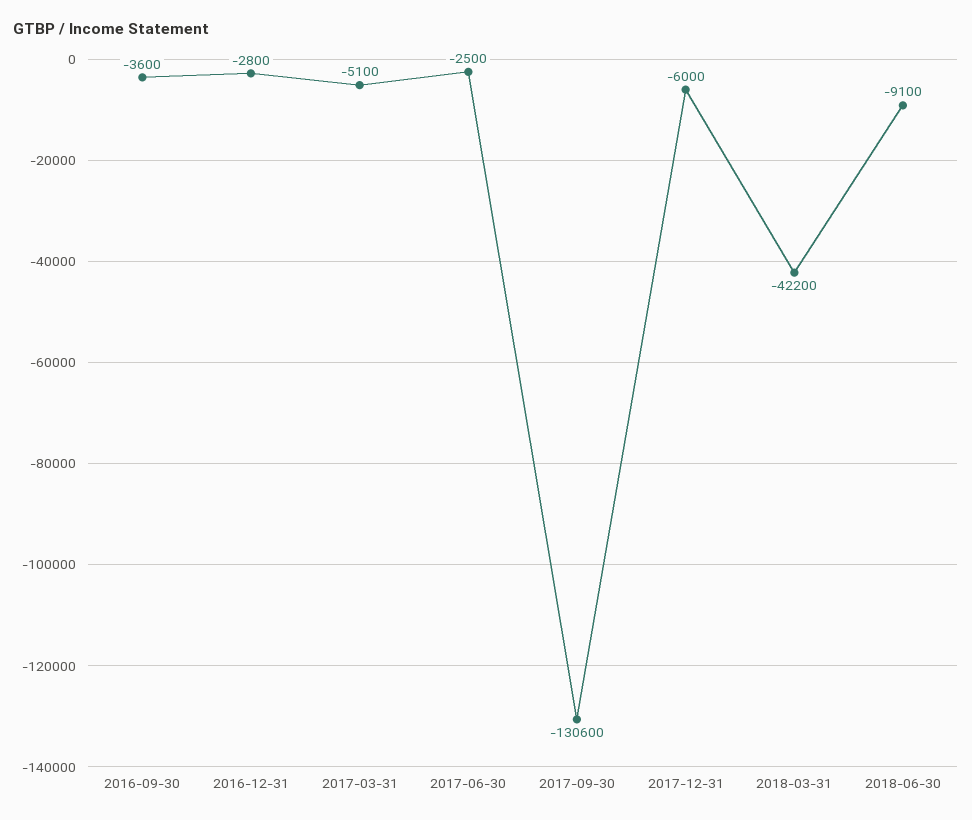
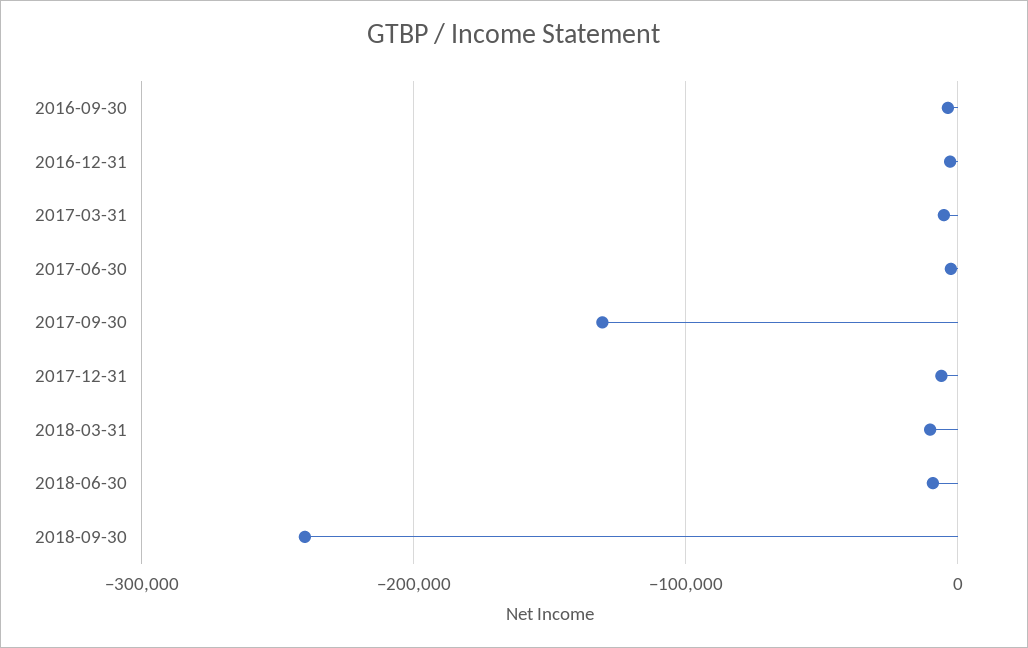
2018-03-31: -42200 -> -10000
2018-09-30: none -> -240000

